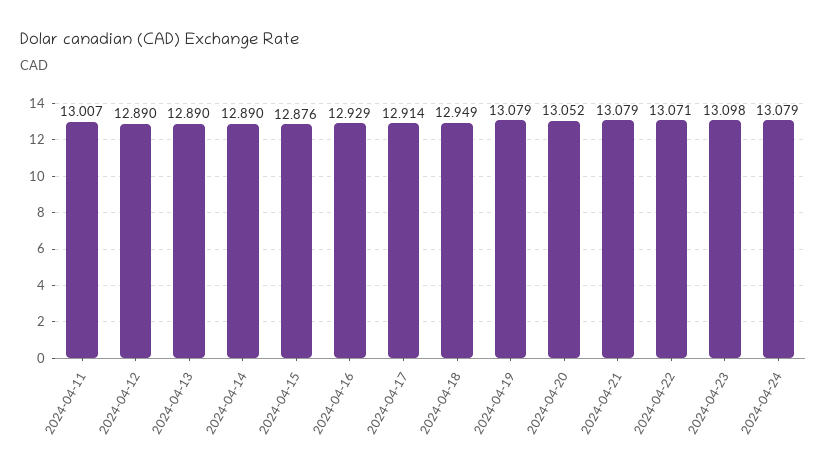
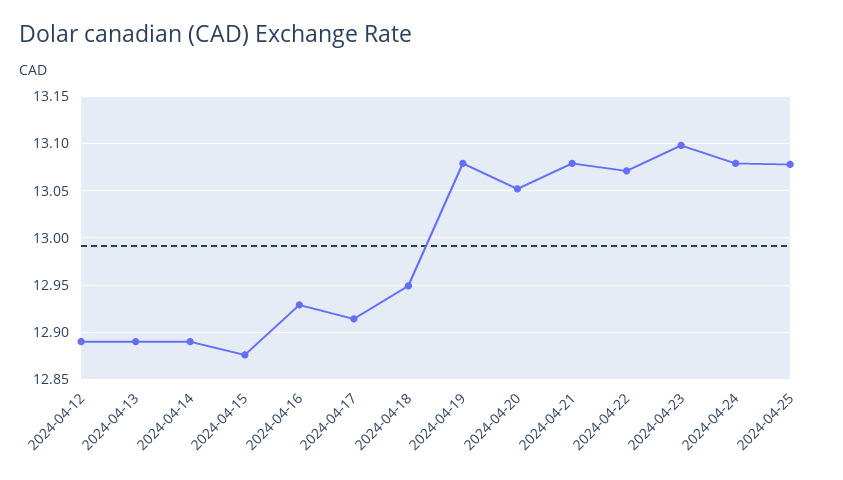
2024-04-11: 13.007 -> none
2024-04-25: none -> 13.08

